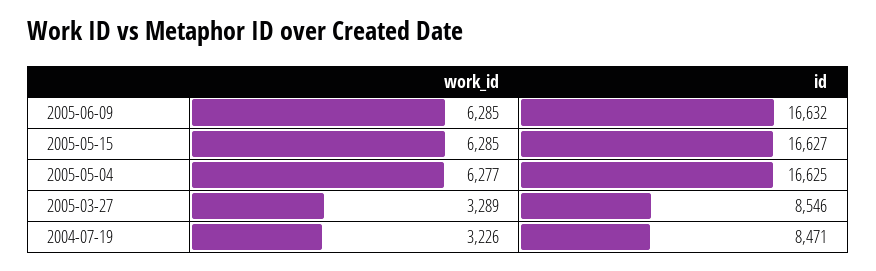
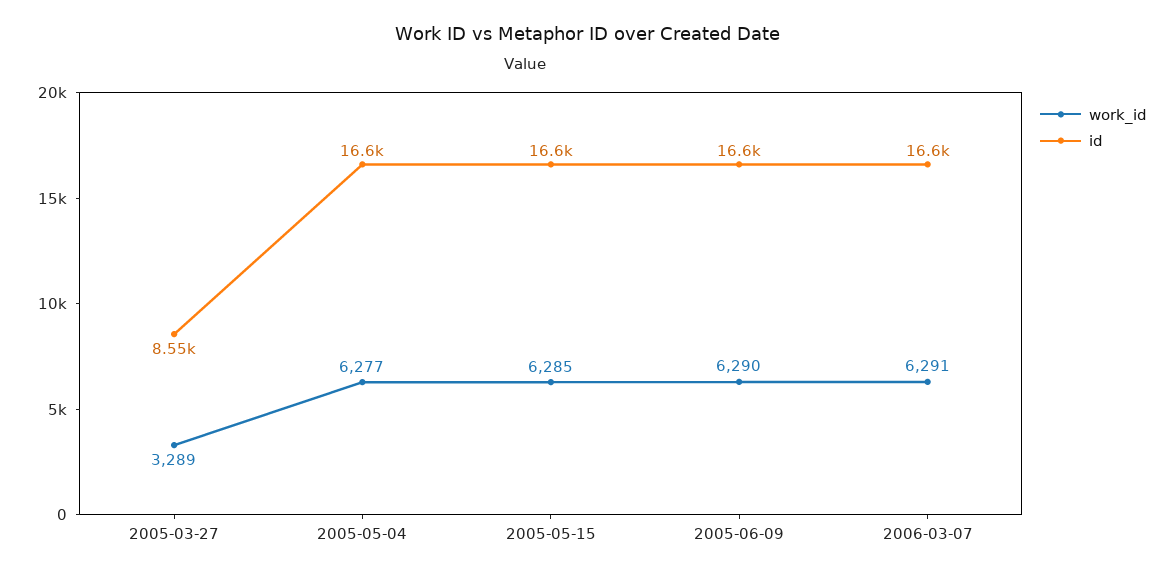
work_id, 2005-06-09: 6285 -> 6290
work_id, 2004-07-19: 3226 -> none
id, 2004-07-19: 8471 -> none
work_id, 2006-03-07: none -> 6291
id, 2006-03-07: none -> 16600

